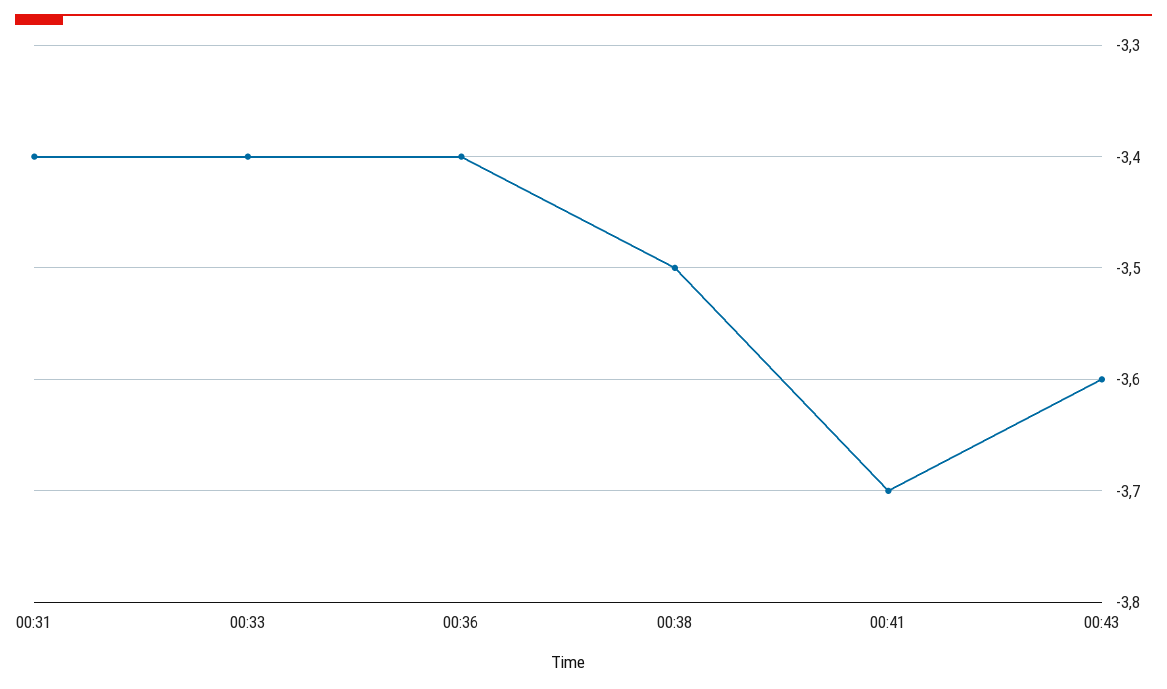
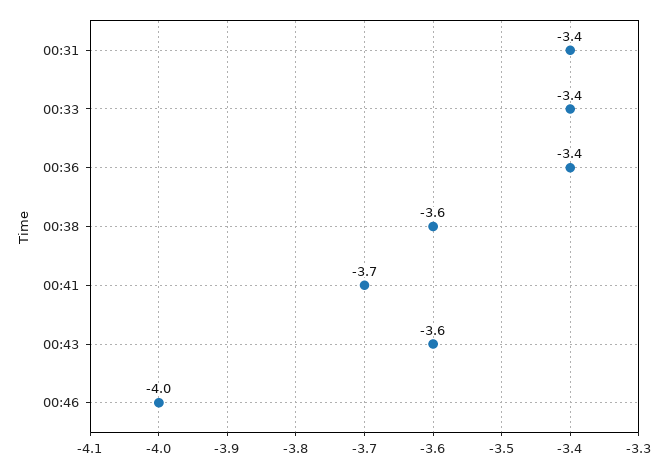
00:38: -3.5 -> -3.6
00:46: none -> -4

